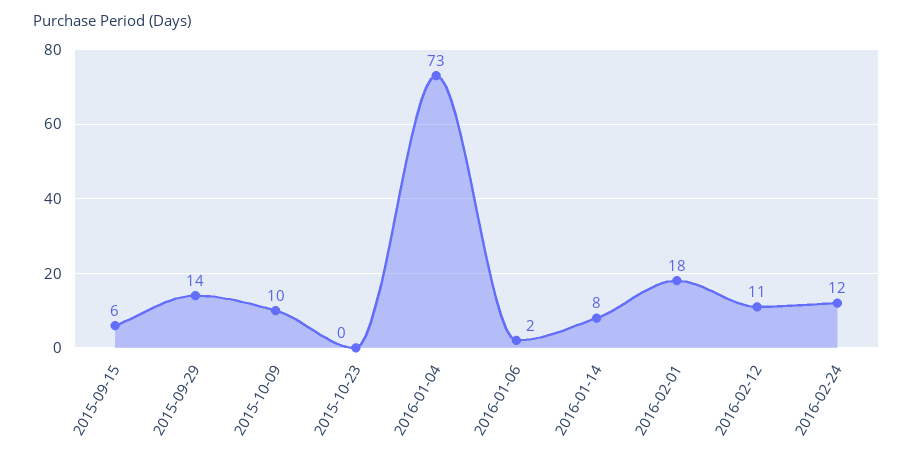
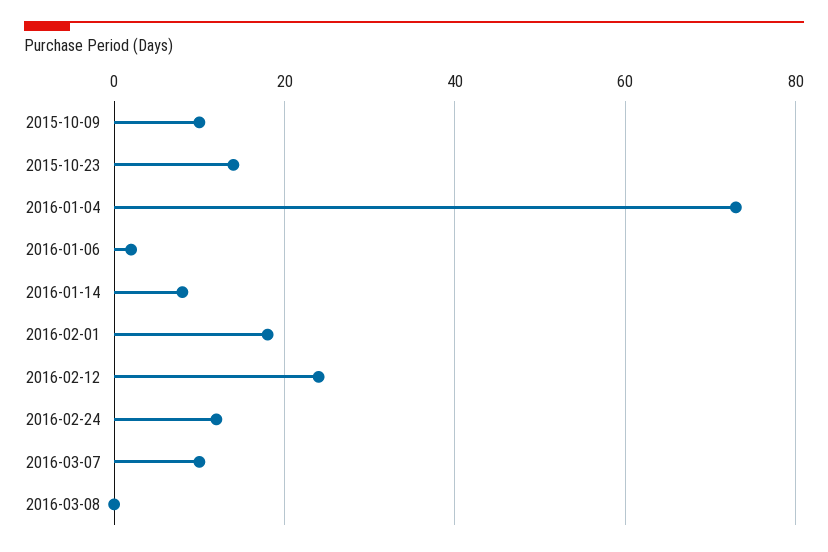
2015-09-15: 6 -> none
2015-09-29: 14 -> none
2015-10-23: 0 -> 15
2016-02-12: 11 -> 25
2016-03-07: none -> 10
2016-03-08: none -> 0

